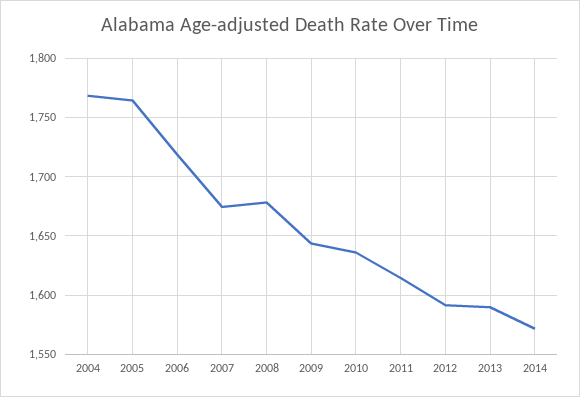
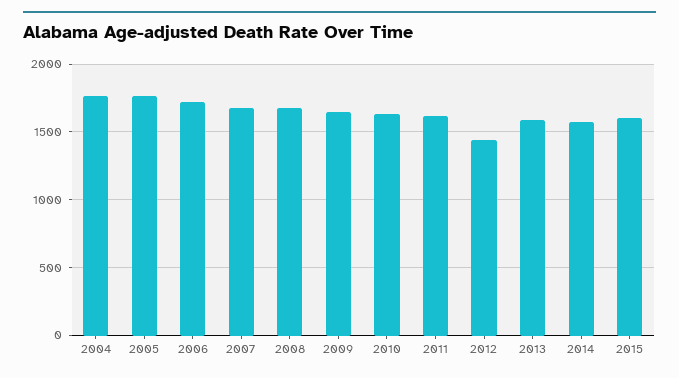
2012: 1590 -> 1450
2015: none -> 1600

